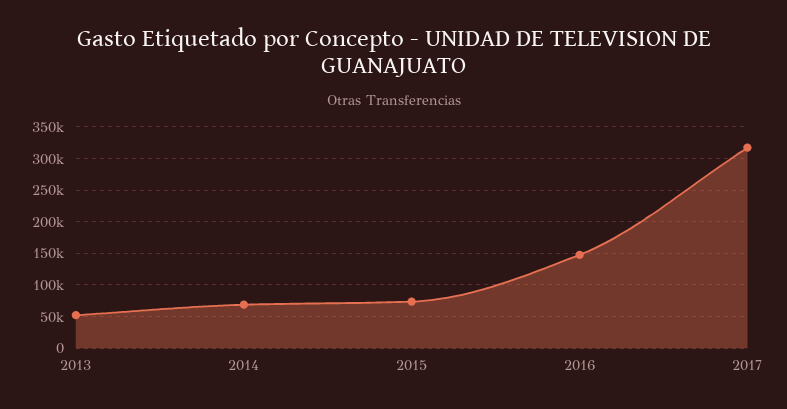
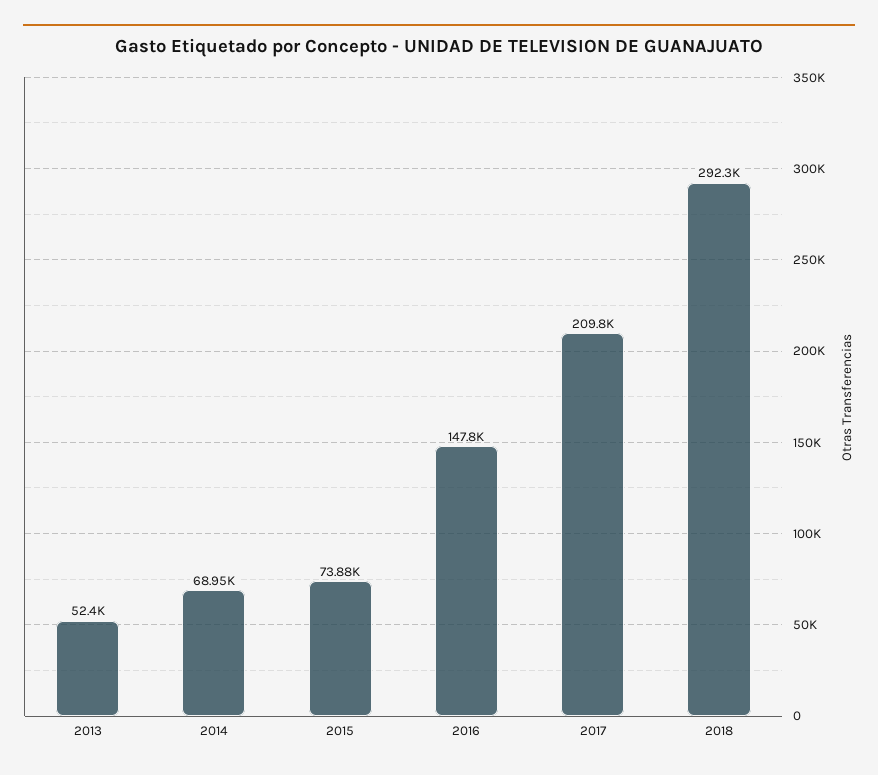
2017: 320000 -> 209800
2018: none -> 292300

